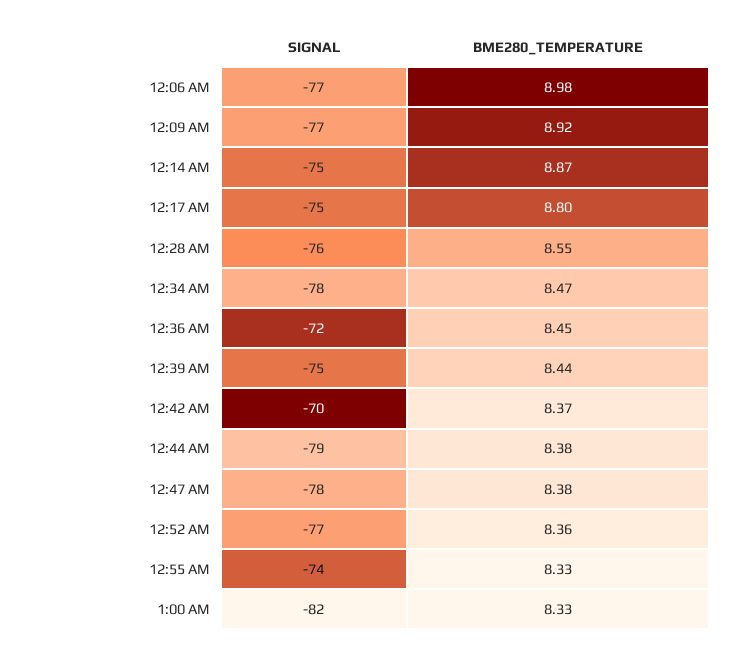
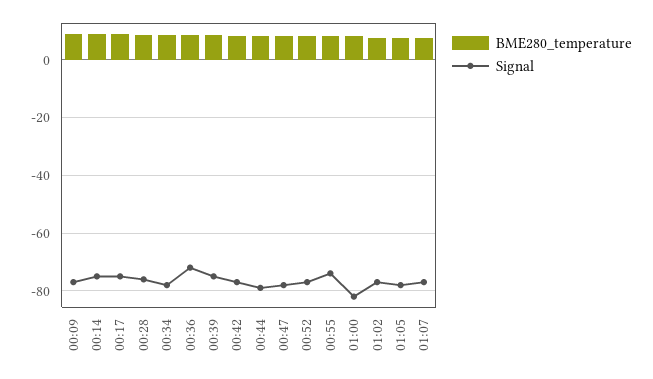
SIGNAL, 12:06 AM: -77 -> none
BME280_TEMPERATURE, 12:06 AM: 8.98 -> none
SIGNAL, 12:42 AM: -70 -> -77.5
BME280_TEMPERATURE, 01:02: none -> 7.5
SIGNAL, 01:02: none -> -77.5
BME280_TEMPERATURE, 01:05: none -> 7.5
SIGNAL, 01:05: none -> -77.5
BME280_TEMPERATURE, 01:07: none -> 7.5
SIGNAL, 01:07: none -> -77.5

